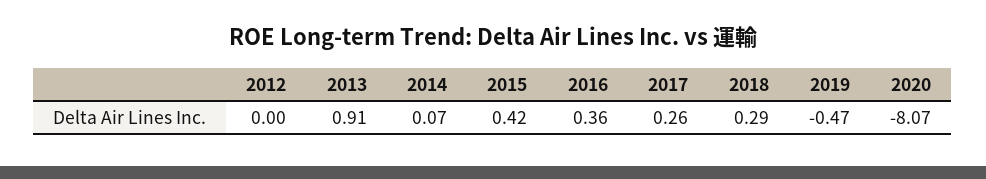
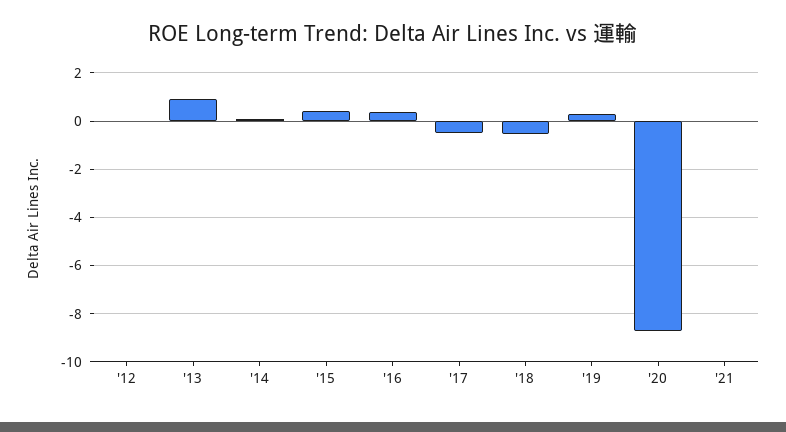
2017: 0.26 -> -0.5
2018: 0.29 -> -0.5
2019: -0.47 -> 0.25
2020: -8.07 -> -8.75
'21: none -> 0

